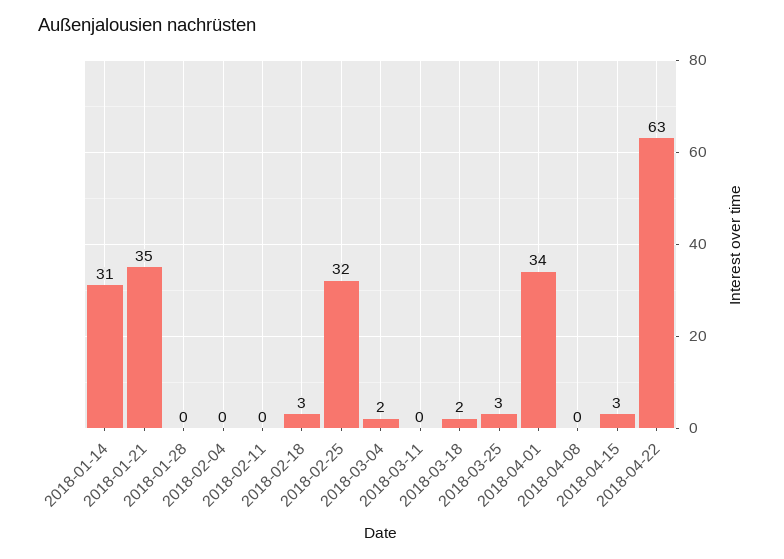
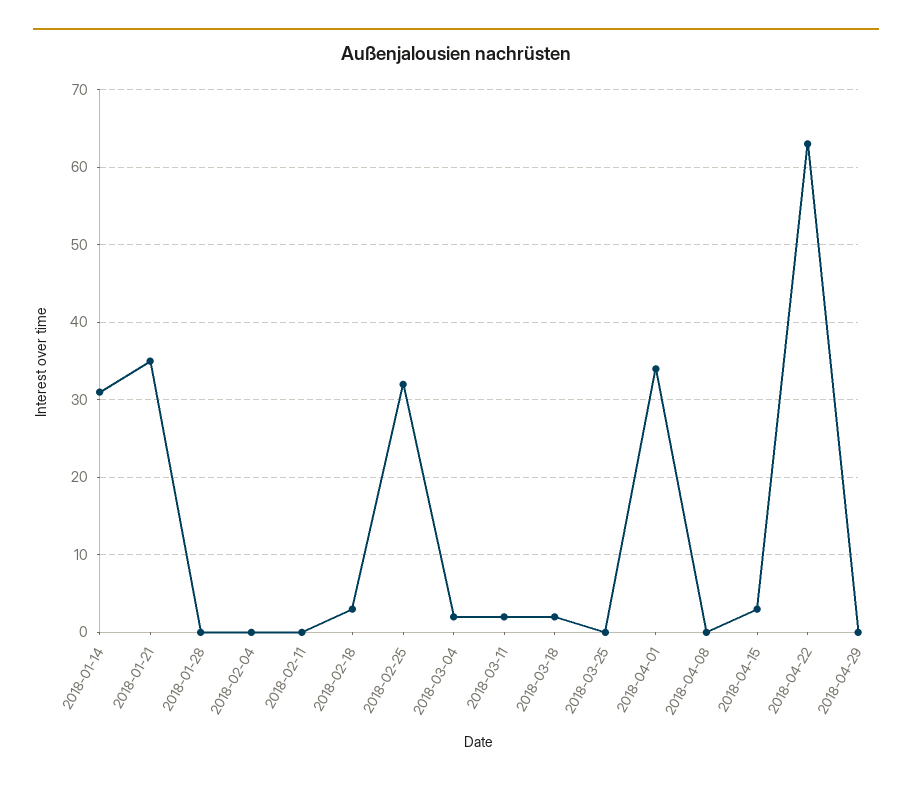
2018-03-11: 0 -> 2
2018-03-25: 3 -> 0
2018-04-29: none -> 0

